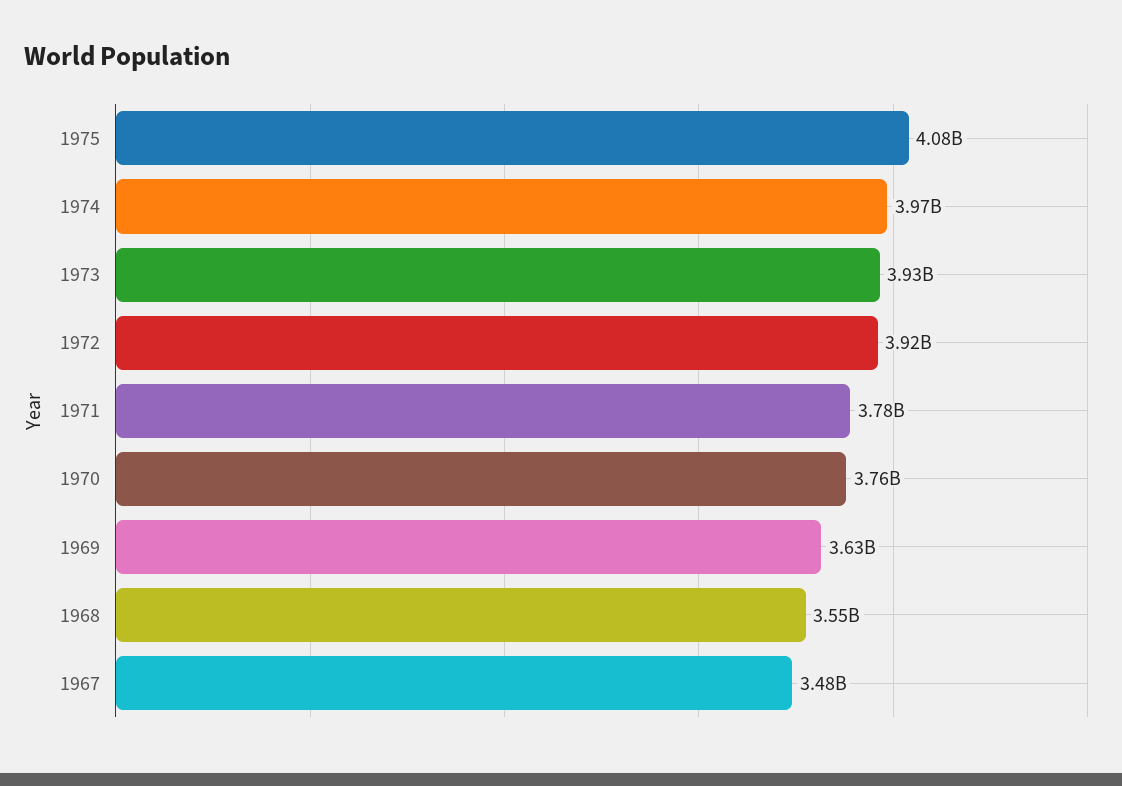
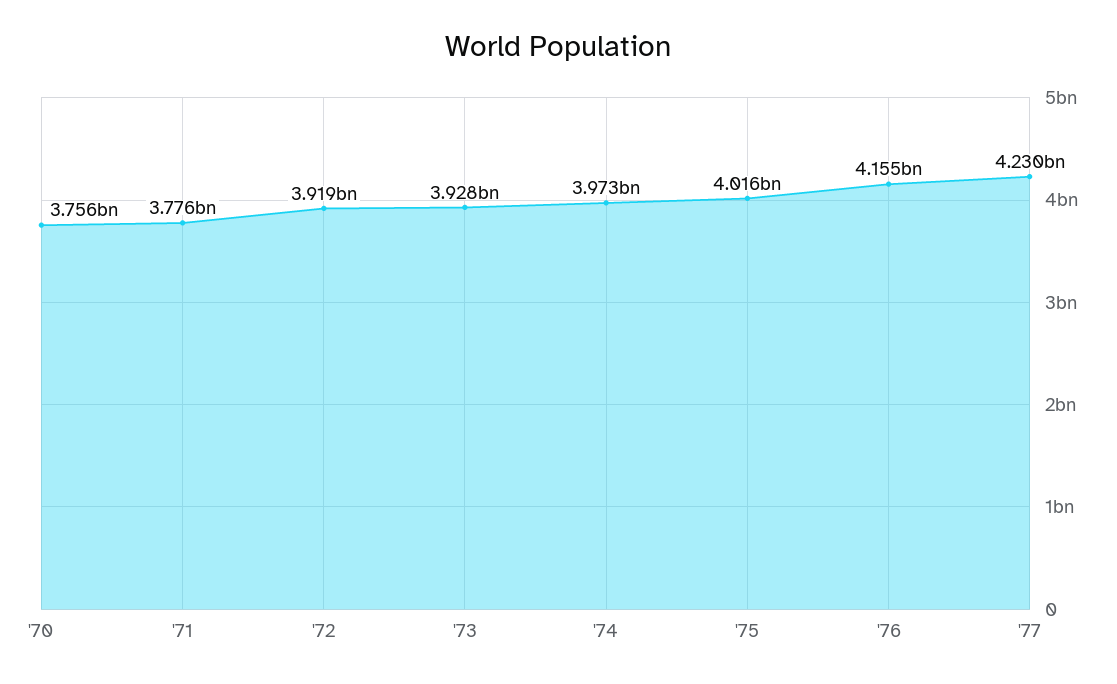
1975: 4080000000 -> 4016000000
1969: 3630000000 -> none
1968: 3550000000 -> none
1967: 3480000000 -> none
'76: none -> 4155000000
'77: none -> 4230000000

